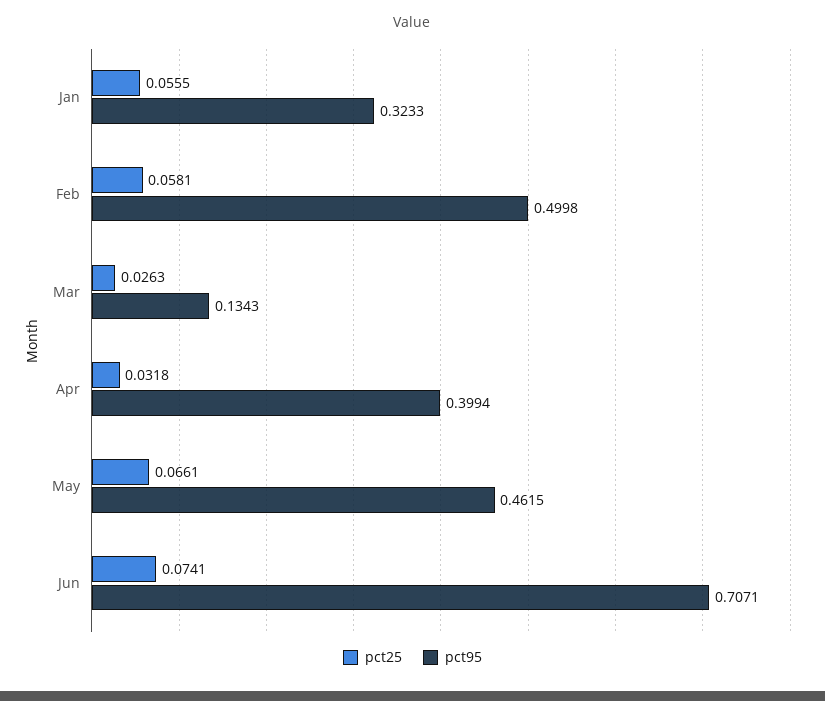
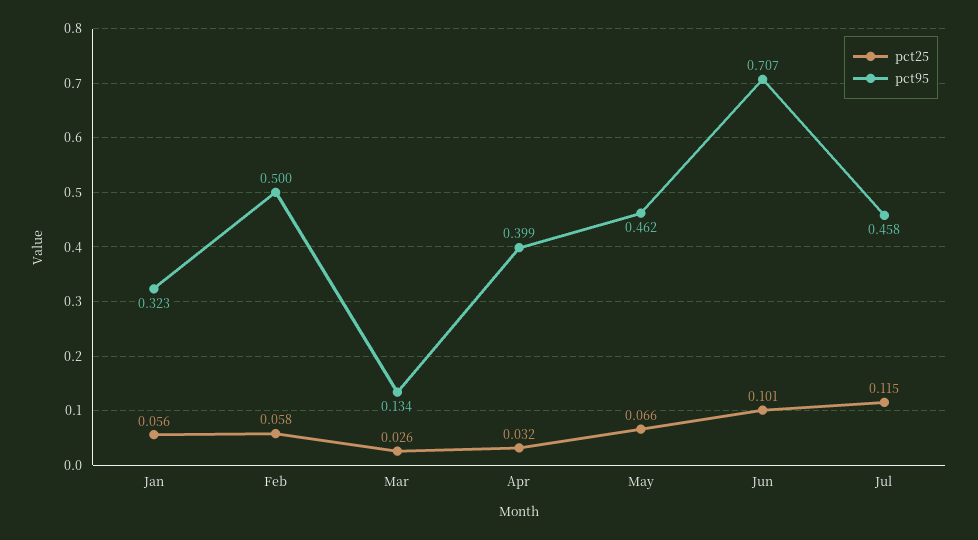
pct25, Jun: 0.0741 -> 0.101
pct25, Jul: none -> 0.115
pct95, Jul: none -> 0.458

